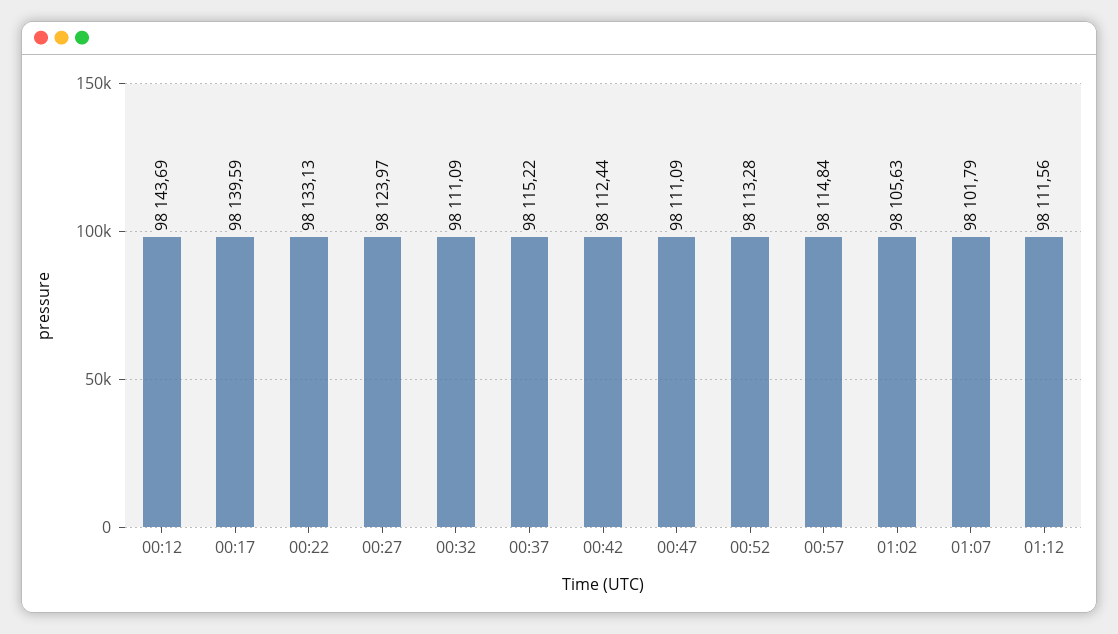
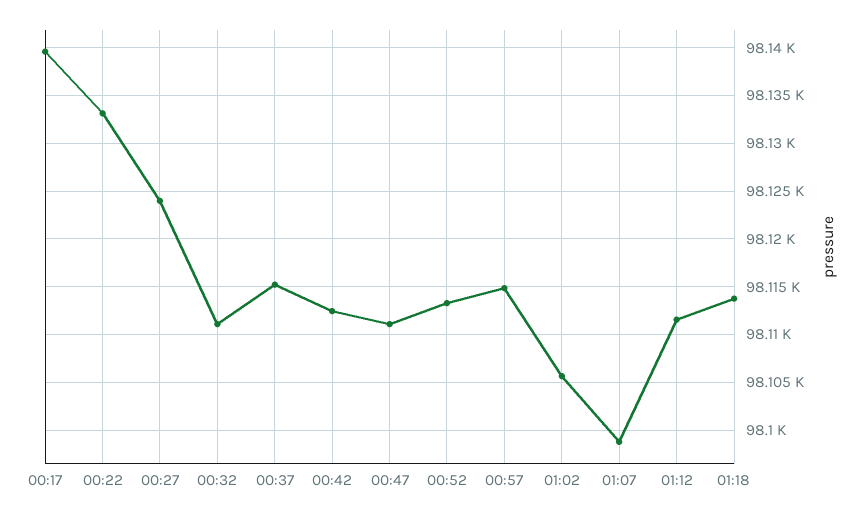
00:12: 98143.69 -> none
01:07: 98101.79 -> 98099
01:18: none -> 98114

